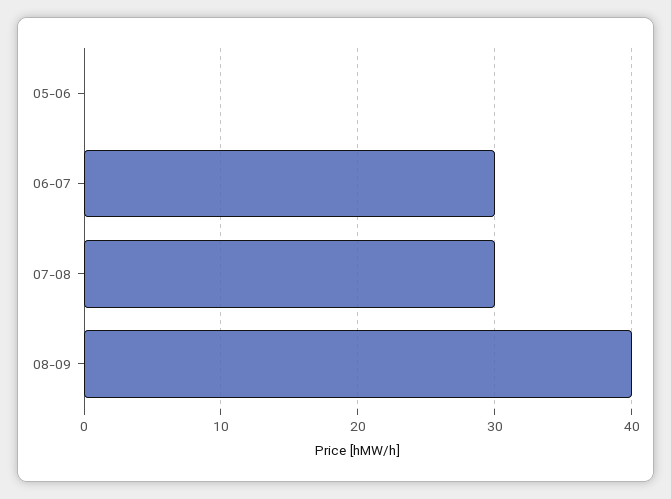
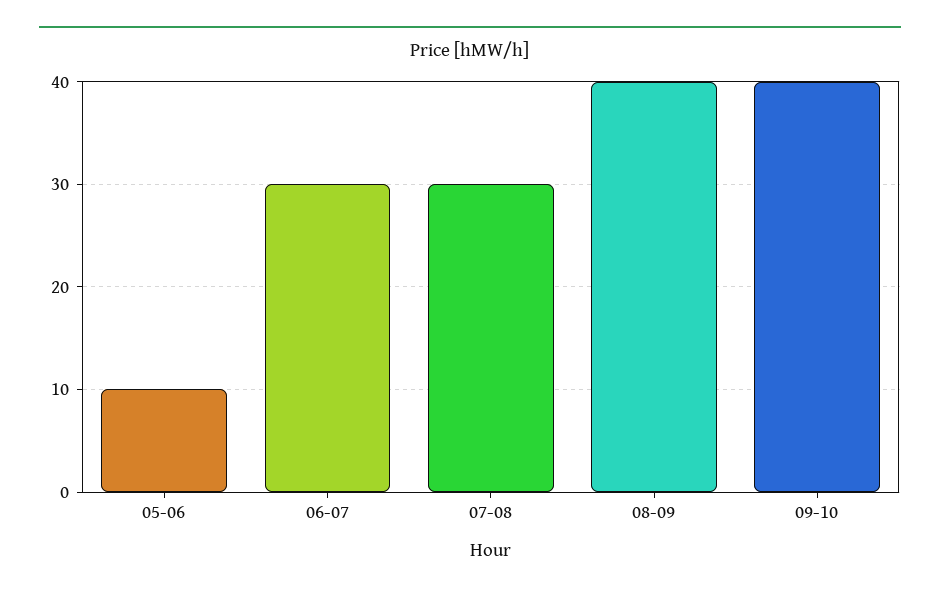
05-06: 0 -> 10
09-10: none -> 40

